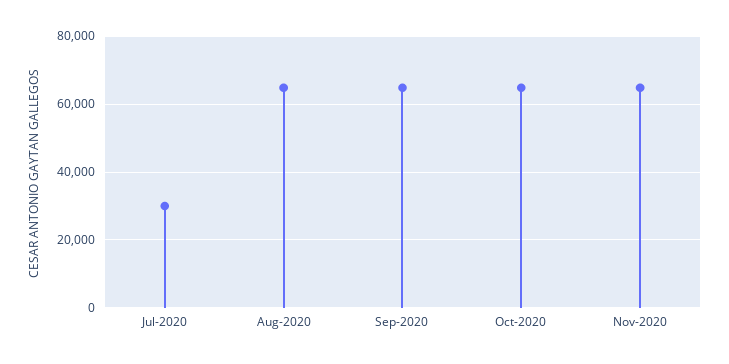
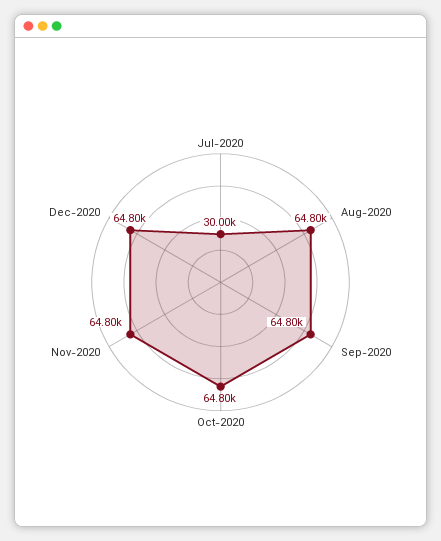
Dec-2020: none -> 64800

